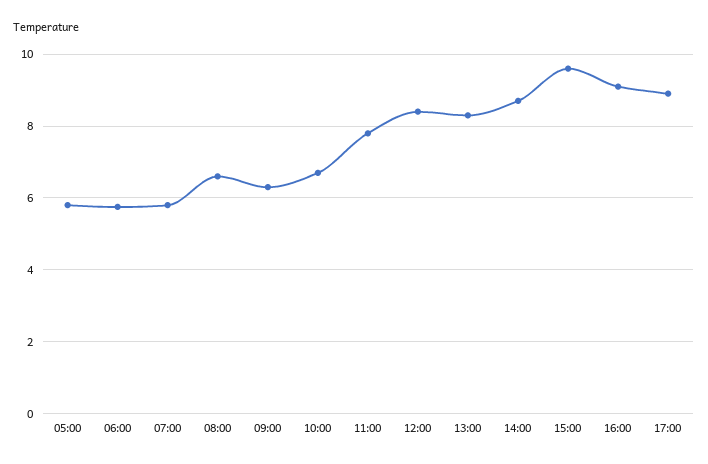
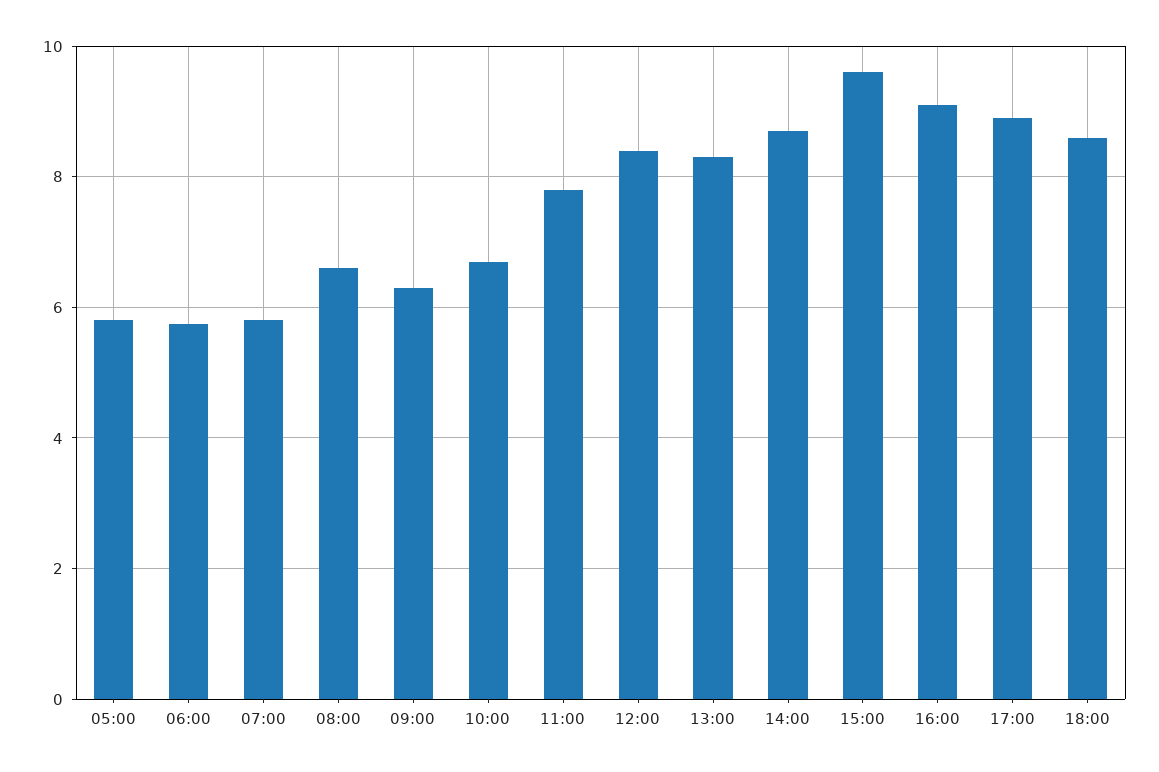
18:00: none -> 8.6

